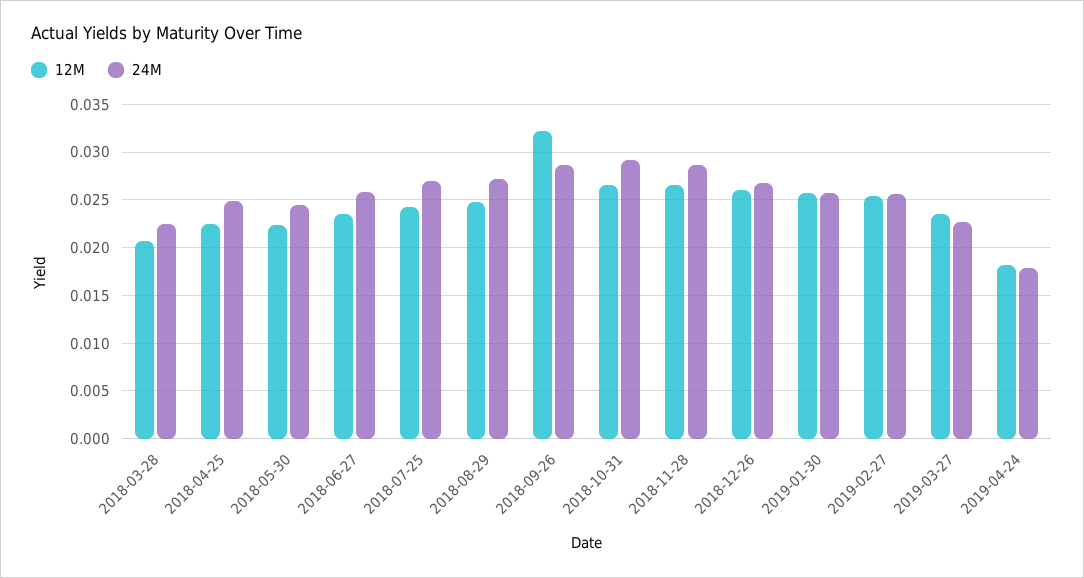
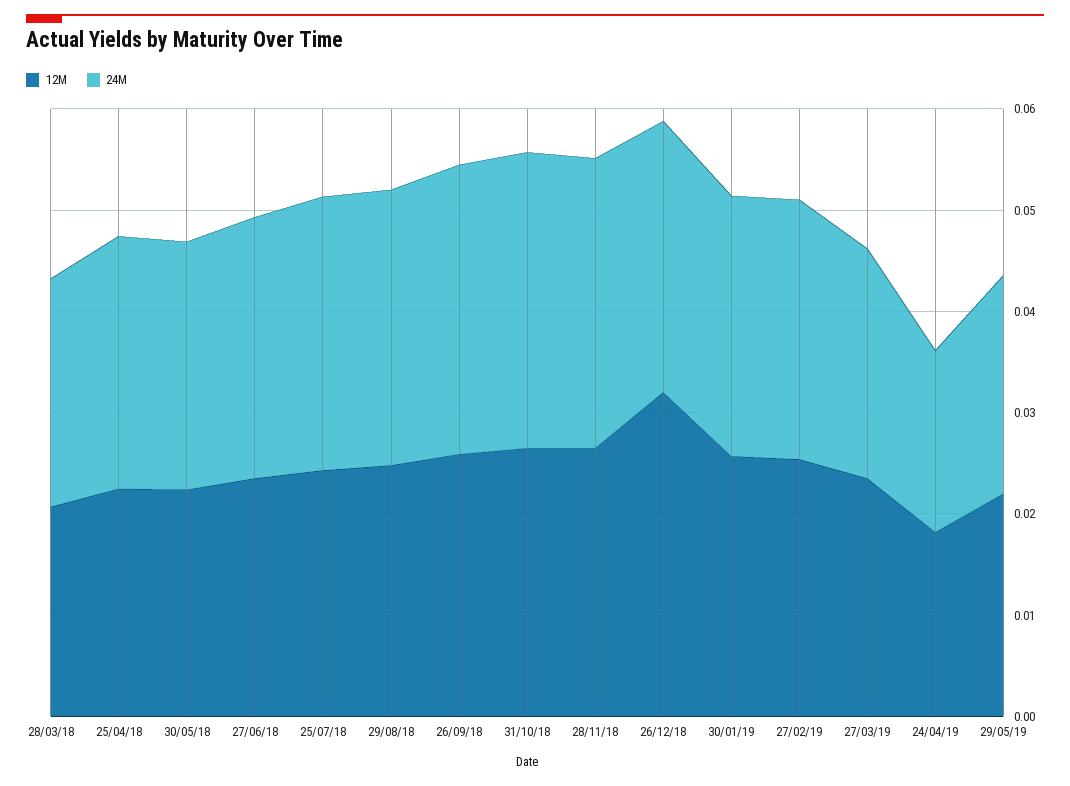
12M, 2018-09-26: 0.032 -> 0.026
12M, 2018-12-26: 0.026 -> 0.032
12M, 29/05/19: none -> 0.022
24M, 29/05/19: none -> 0.022

